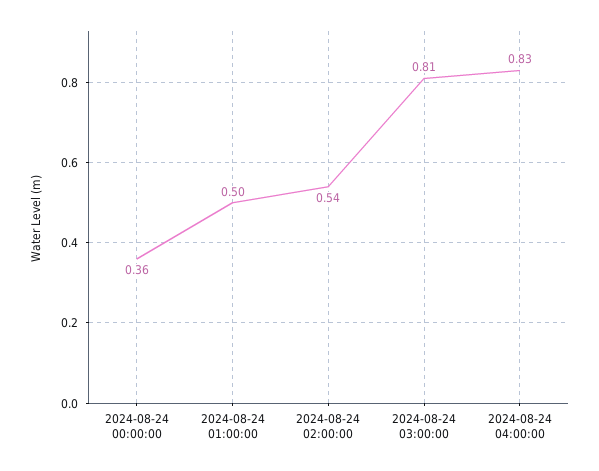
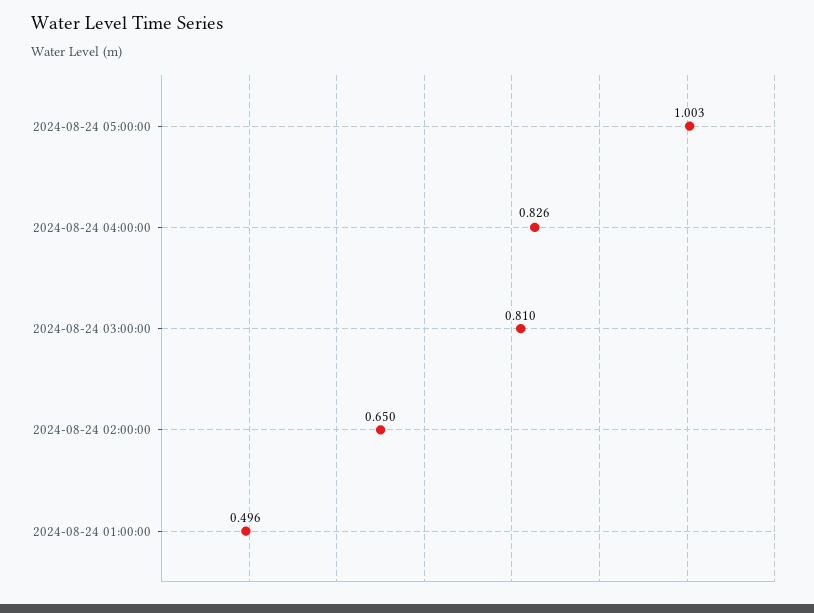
2024-08-24 00:00:00: 0.36 -> none
2024-08-24 02:00:00: 0.54 -> 0.65
2024-08-24 05:00:00: none -> 1.003

